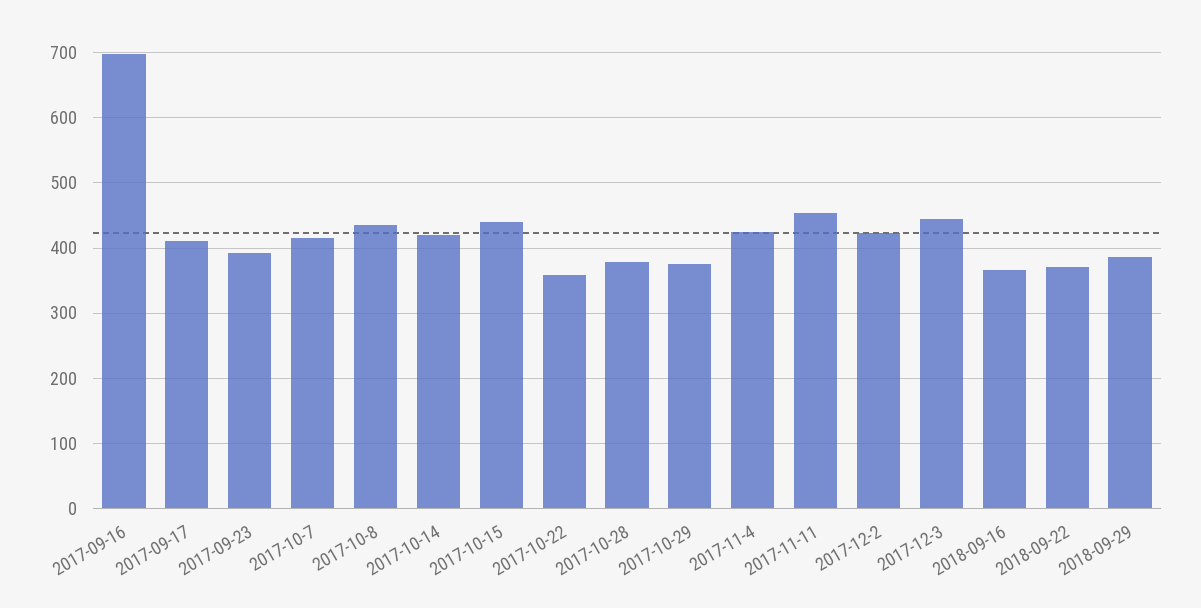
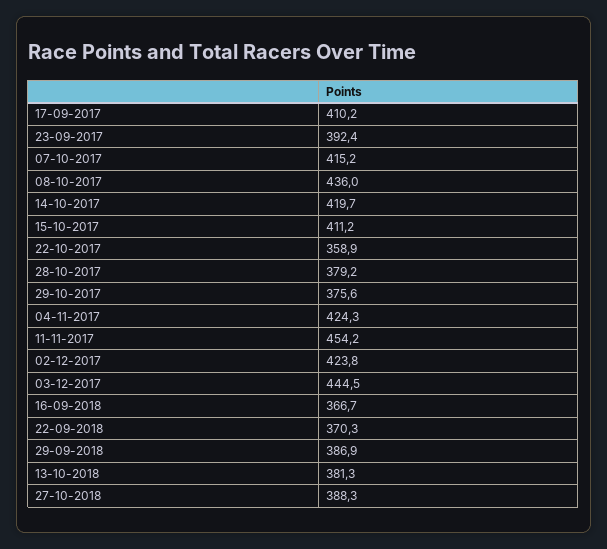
2017-09-16: 700 -> none
2017-10-15: 440 -> 411.2
13-10-2018: none -> 381.3
27-10-2018: none -> 388.3

